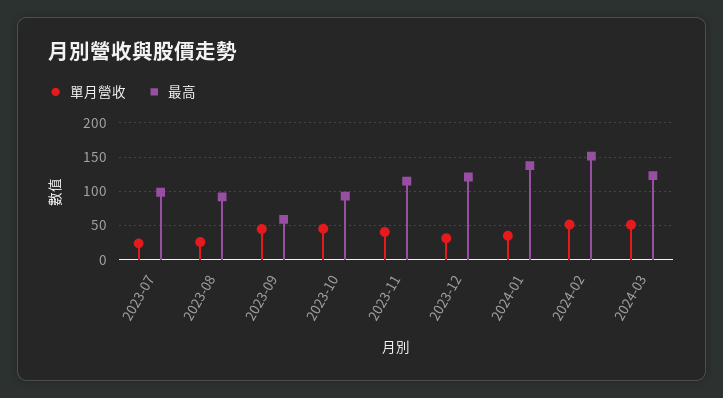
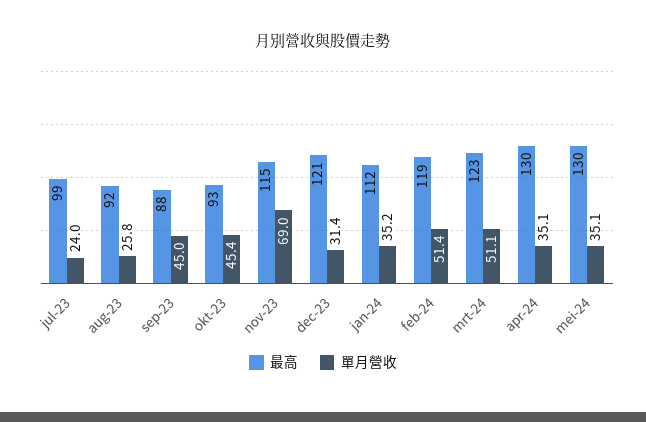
最高, 2023-09: 60 -> 88
單月營收, 2023-11: 40 -> 69
最高, 2024-01: 140 -> 112
最高, 2024-02: 150 -> 119
最高, apr-24: none -> 130
單月營收, apr-24: none -> 35.1
最高, mei-24: none -> 130
單月營收, mei-24: none -> 35.1

